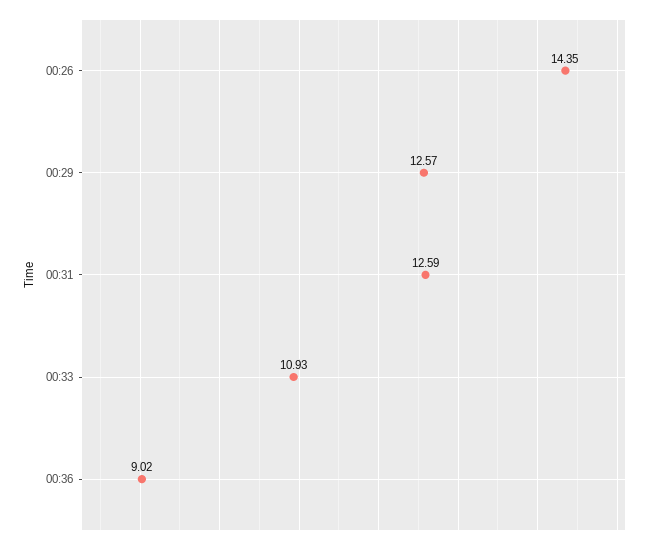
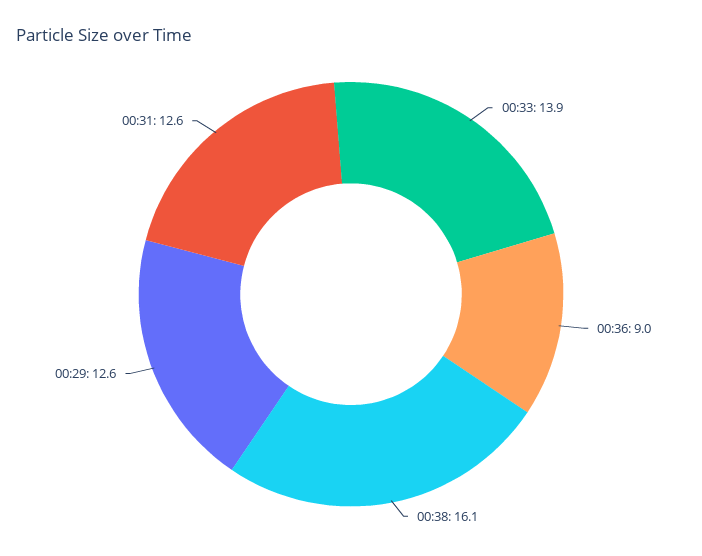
00:26: 14.35 -> none
00:33: 10.93 -> 13.9
00:38: none -> 16.1

